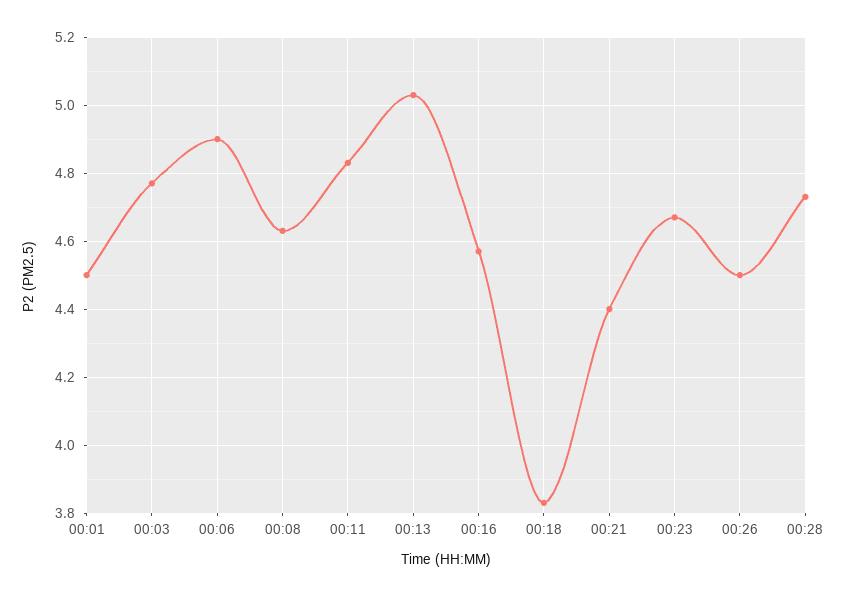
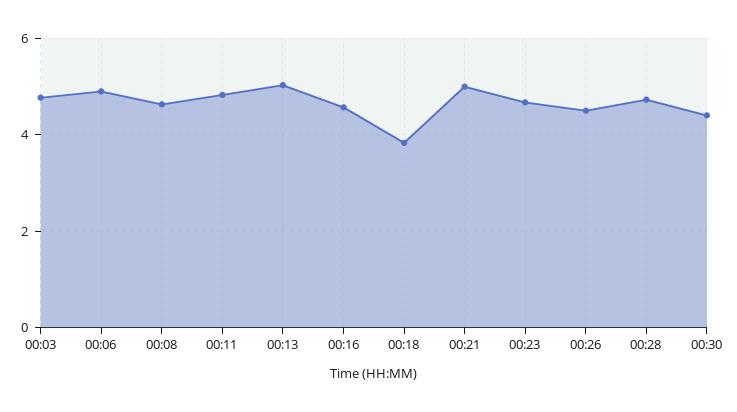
00:01: 4.5 -> none
00:21: 4.4 -> 5
00:30: none -> 4.4

